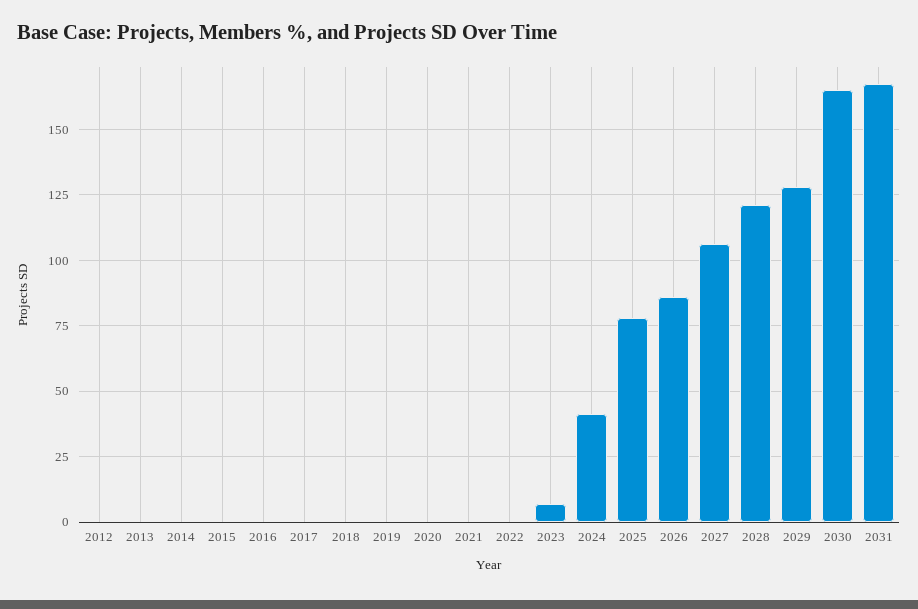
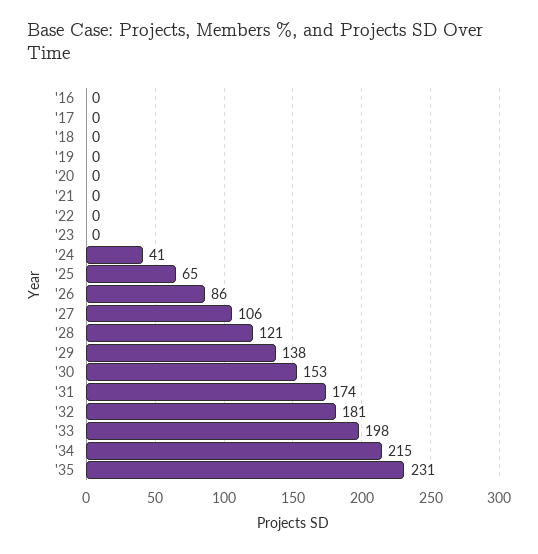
2012: 0 -> none
2013: 0 -> none
2014: 0 -> none
2015: 0 -> none
2023: 7.5 -> 0
2025: 77.5 -> 65
2029: 127.5 -> 138
2030: 165 -> 153
2031: 167.5 -> 174
'32: none -> 181
'33: none -> 198
'34: none -> 215
'35: none -> 231

